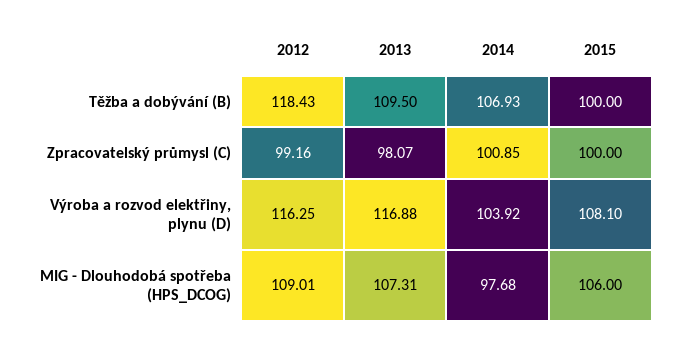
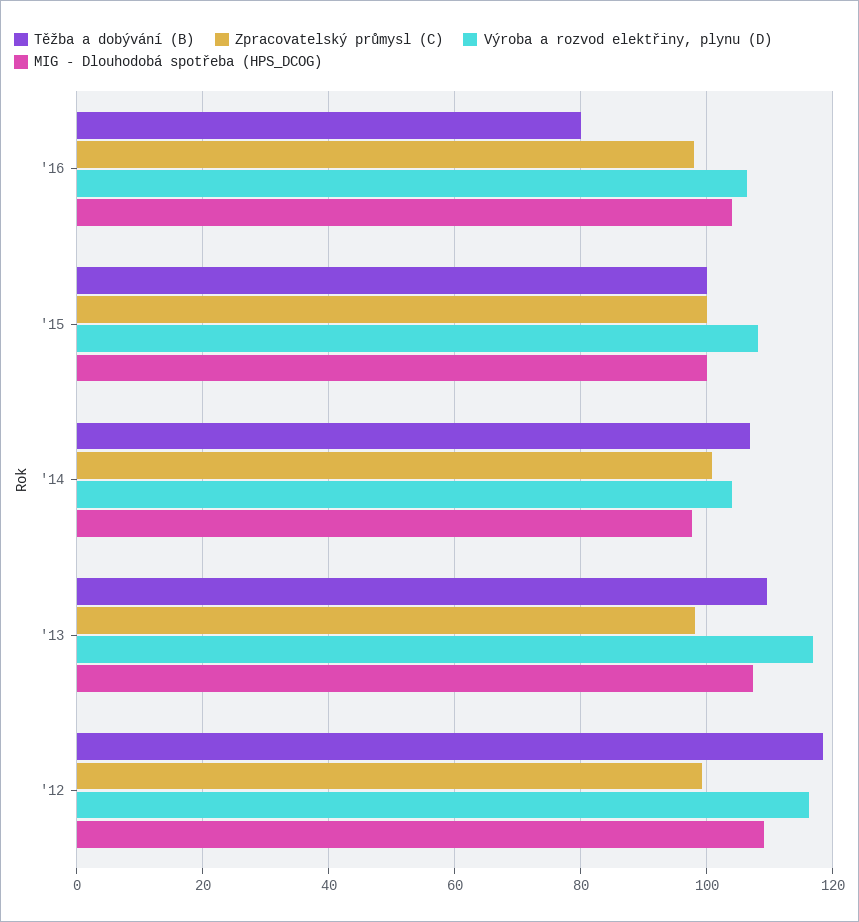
MIG - Dlouhodobá spotřeba (HPS_DCOG), 2015: 106 -> 100
Těžba a dobývání (B), '16: none -> 80
Zpracovatelský průmysl (C), '16: none -> 98
Výroba a rozvod elektřiny, plynu (D), '16: none -> 106
MIG - Dlouhodobá spotřeba (HPS_DCOG), '16: none -> 104

